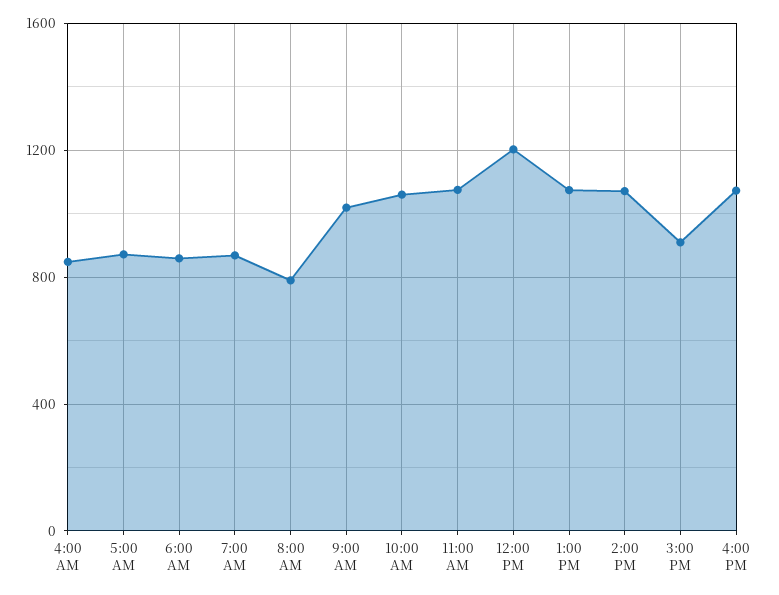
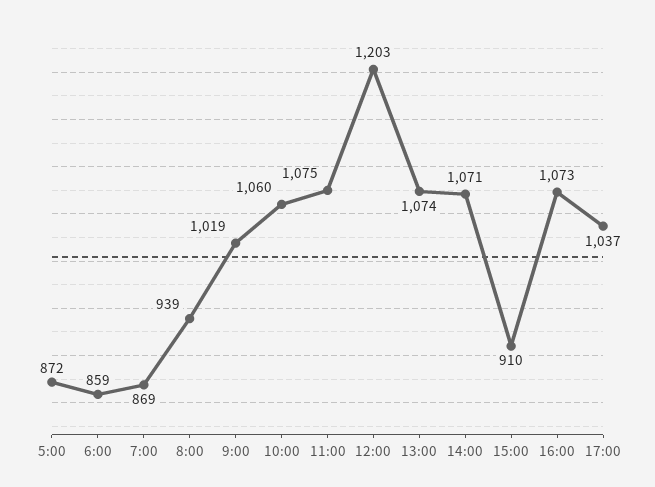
4:00 AM: 850 -> none
8:00 AM: 800 -> 939
17:00: none -> 1037

